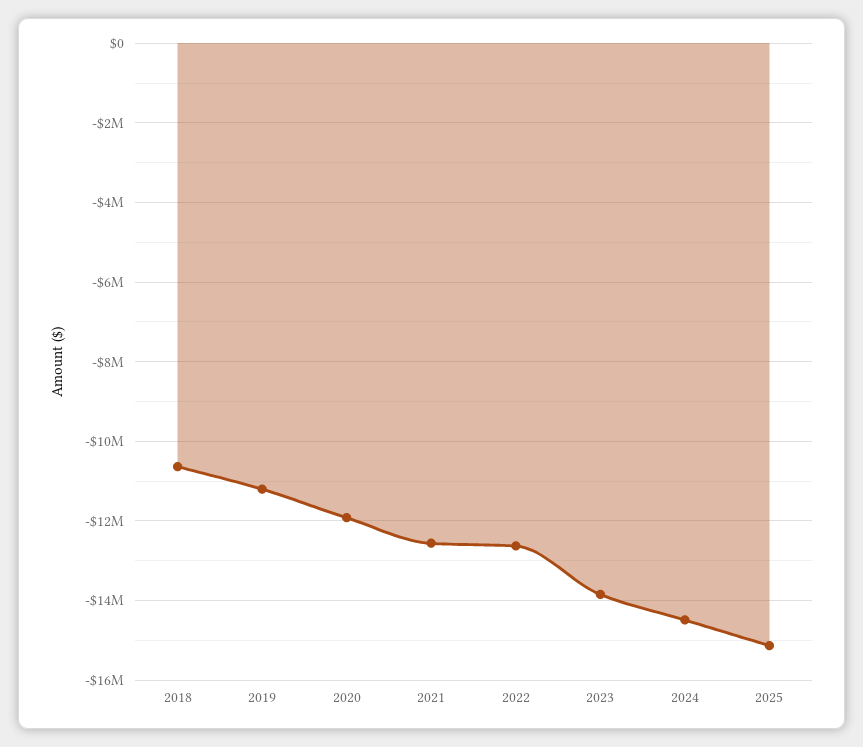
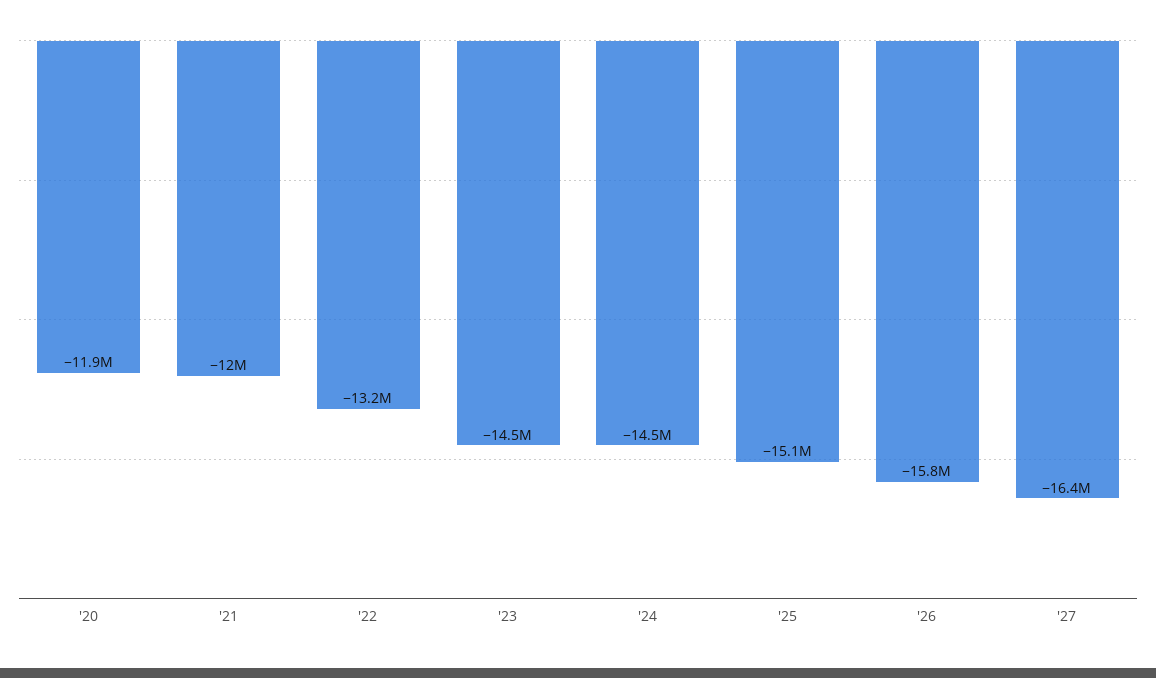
2018: -10600000 -> none
2019: -11200000 -> none
2021: -12600000 -> -12000000
2022: -12600000 -> -13200000
2023: -13800000 -> -14500000
'26: none -> -15800000
'27: none -> -16400000

